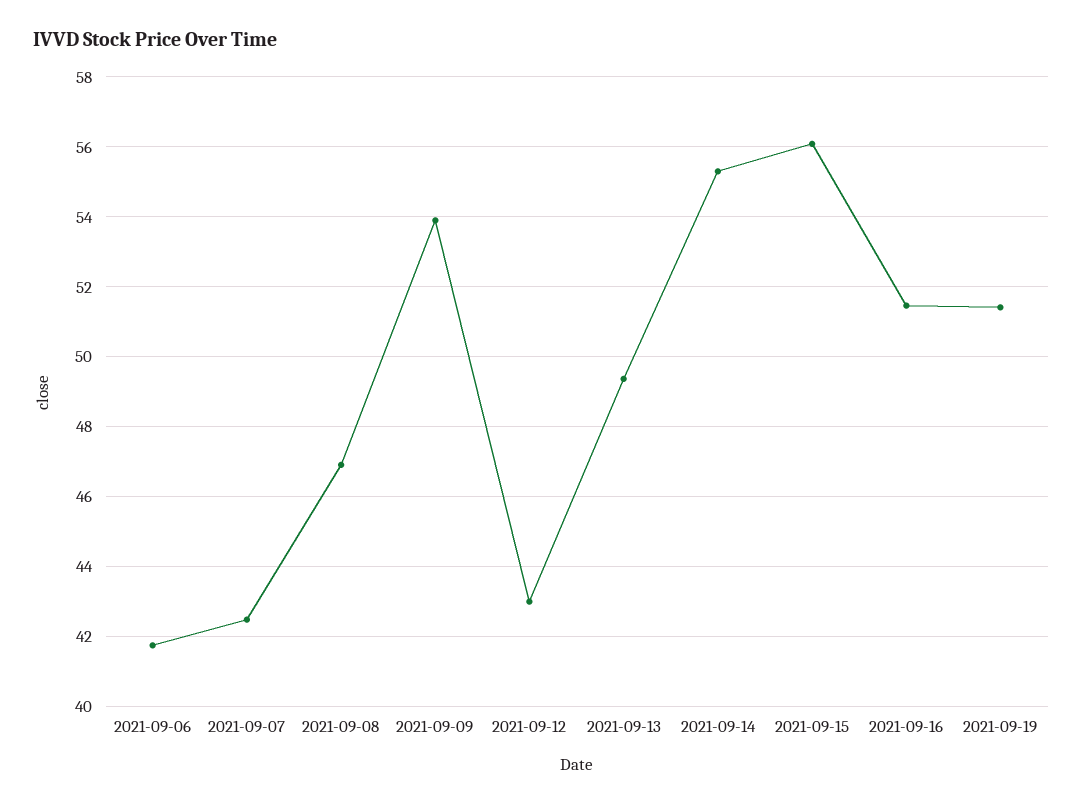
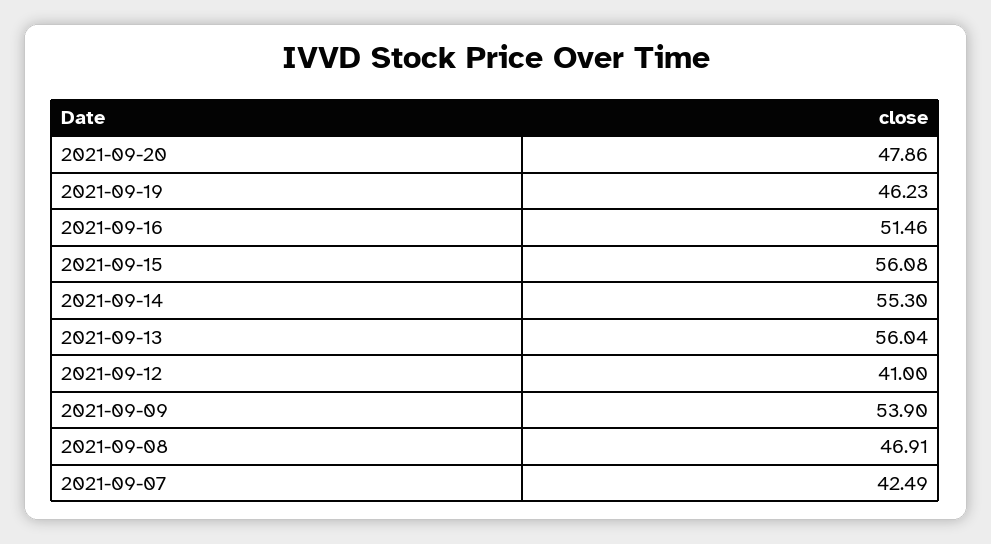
2021-09-06: 41.8 -> none
2021-09-12: 43 -> 41
2021-09-13: 49.4 -> 56.04
2021-09-19: 51.4 -> 46.23
2021-09-20: none -> 47.86

